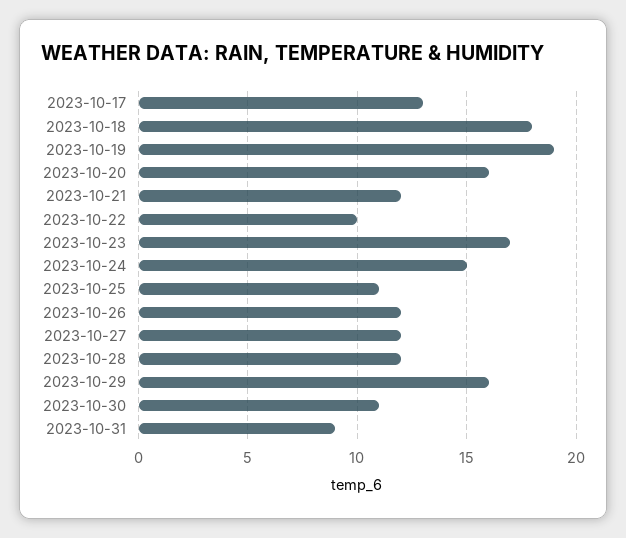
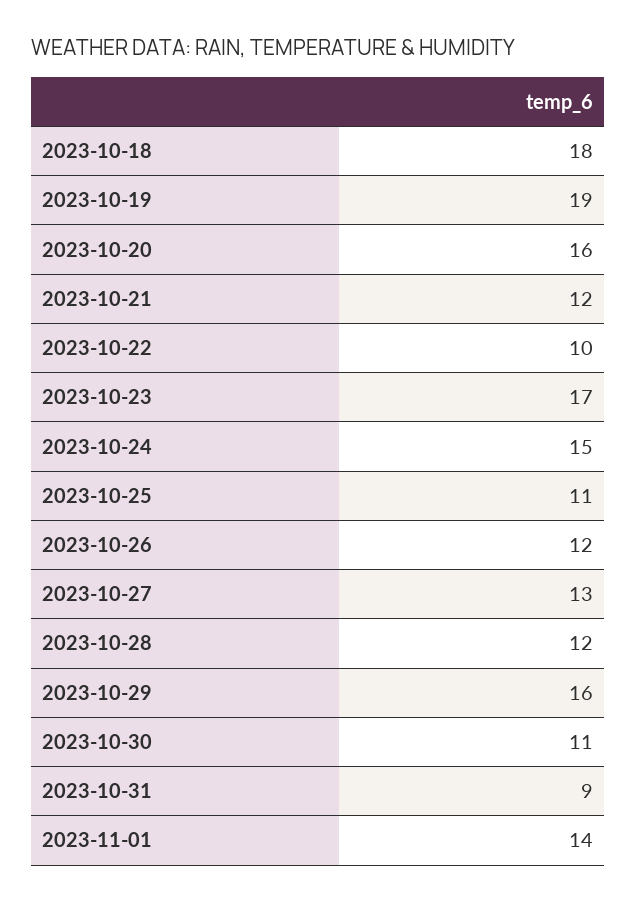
2023-10-17: 13 -> none
2023-10-27: 12 -> 13
2023-11-01: none -> 14

